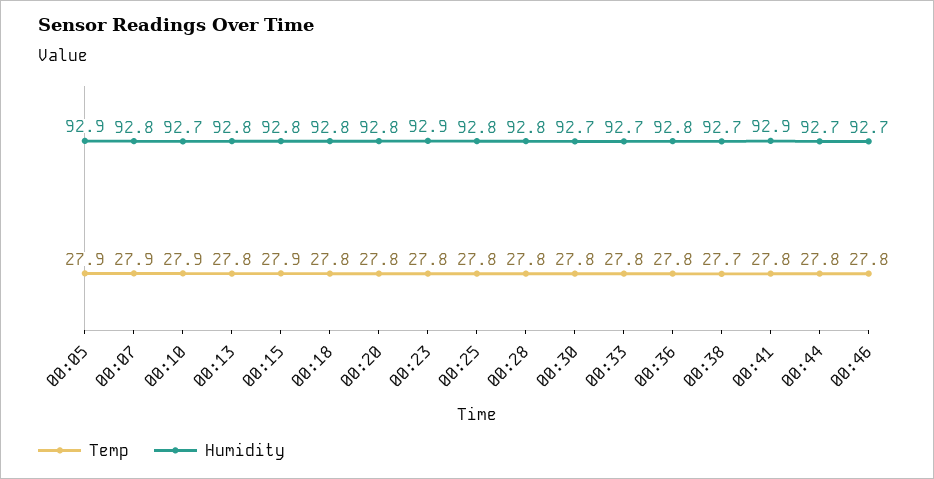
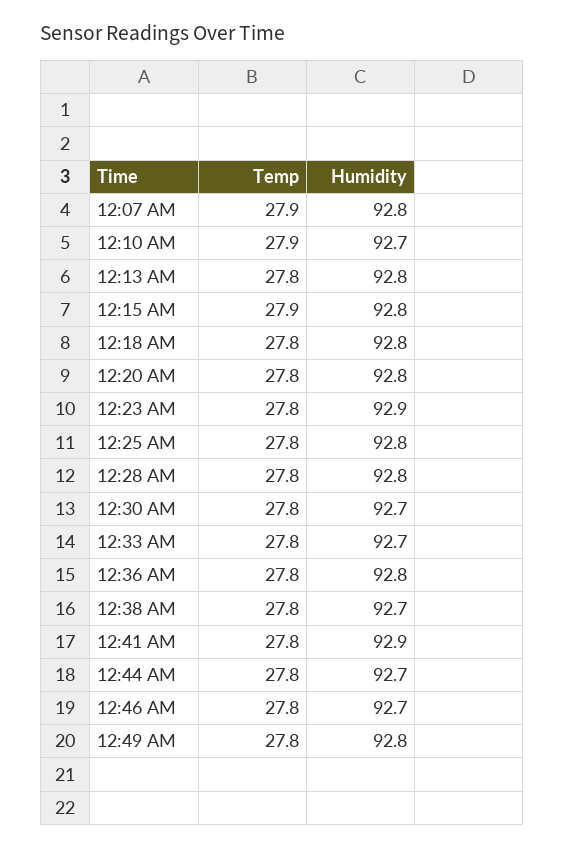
Temp, 00:05: 27.9 -> none
Humidity, 00:05: 92.9 -> none
Temp, 00:38: 27.7 -> 27.8
Temp, 12:49 AM: none -> 27.8
Humidity, 12:49 AM: none -> 92.8

